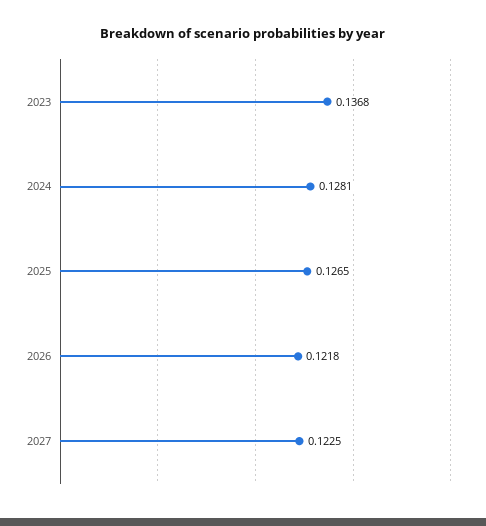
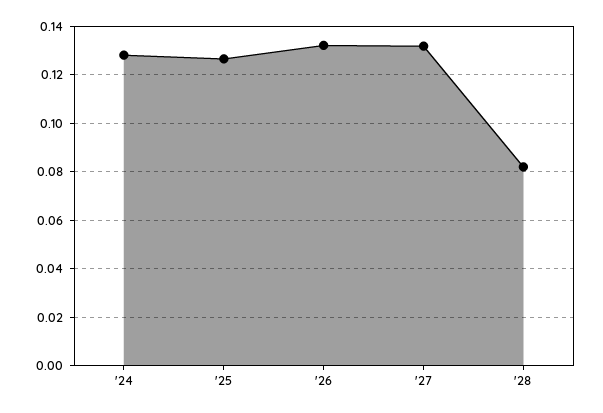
2023: 0.1368 -> none
2026: 0.1218 -> 0.1325
2027: 0.1225 -> 0.1325
'28: none -> 0.0825

